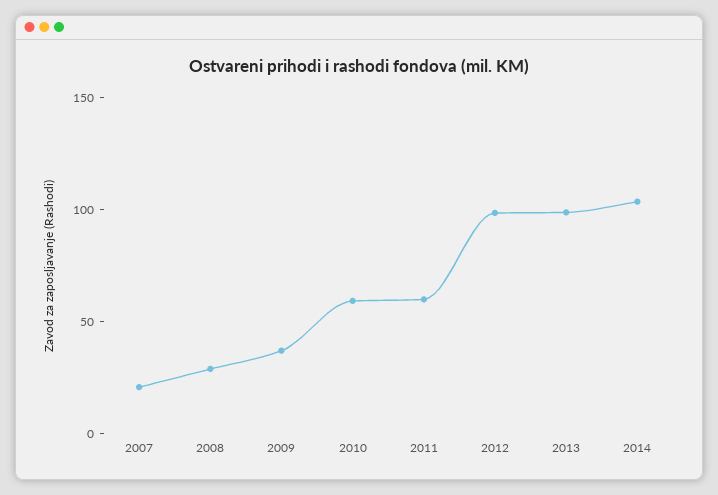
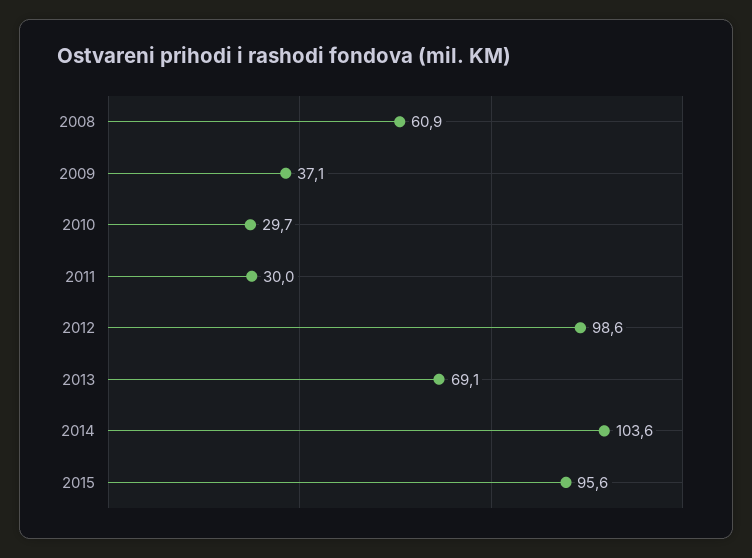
2007: 20 -> none
2008: 30 -> 60.9
2010: 60 -> 29.7
2011: 60 -> 30
2013: 100 -> 69.1
2015: none -> 95.6

